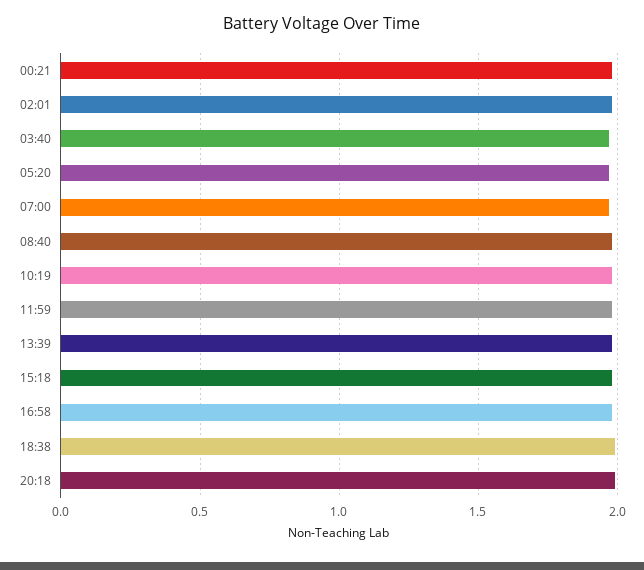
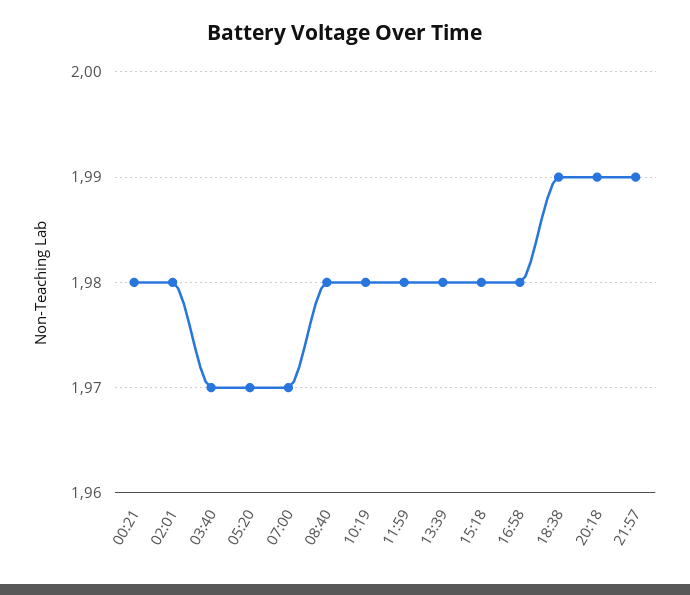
21:57: none -> 1.99

